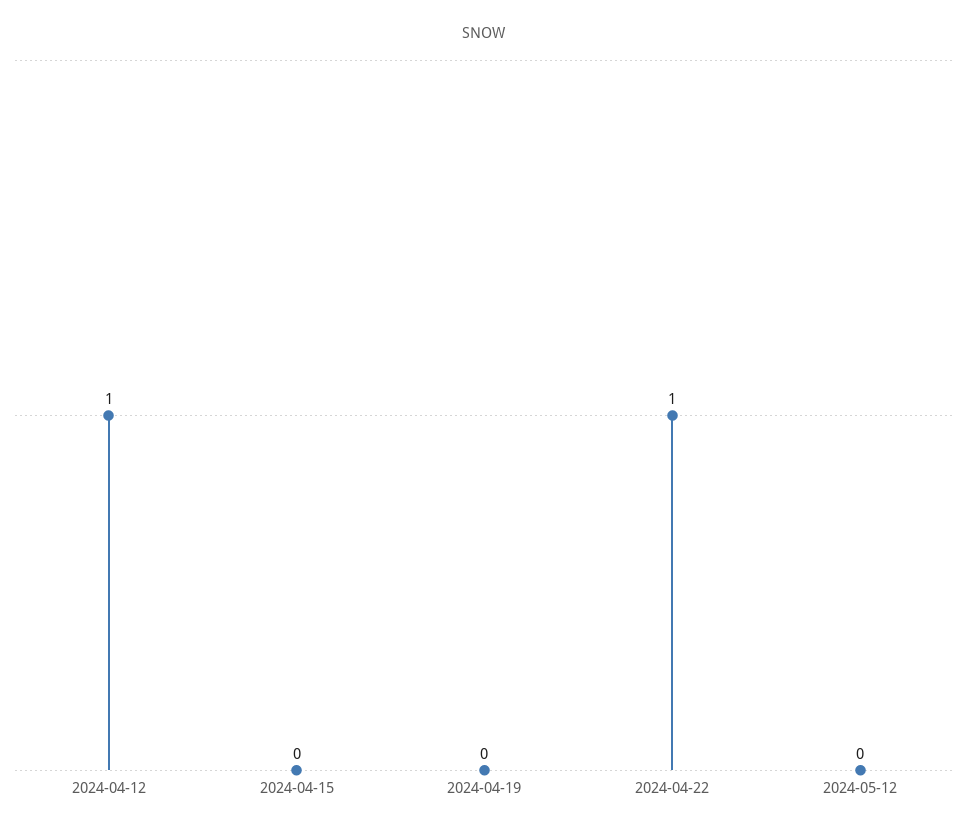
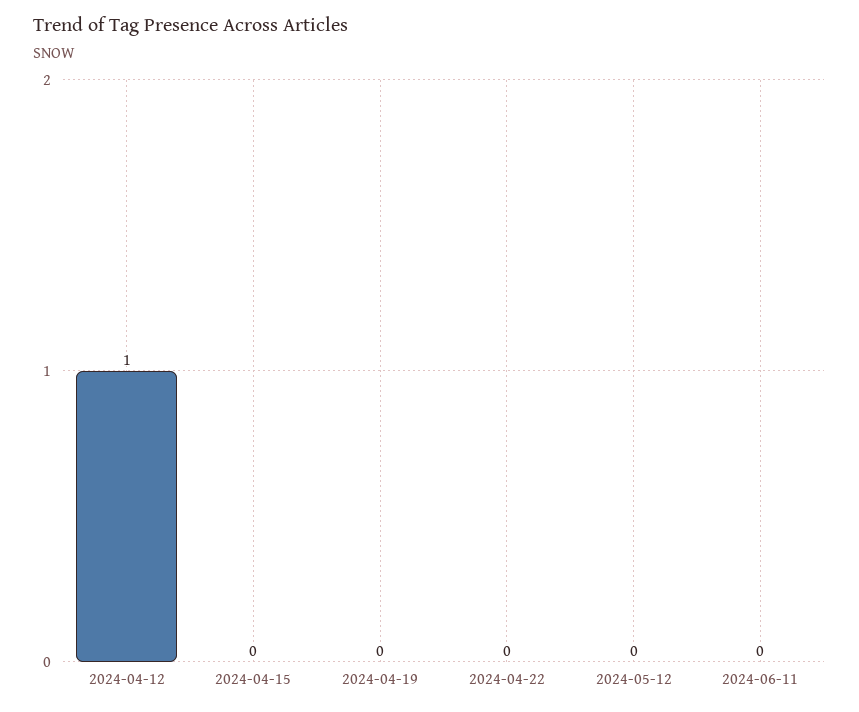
2024-04-22: 1 -> 0
2024-06-11: none -> 0

